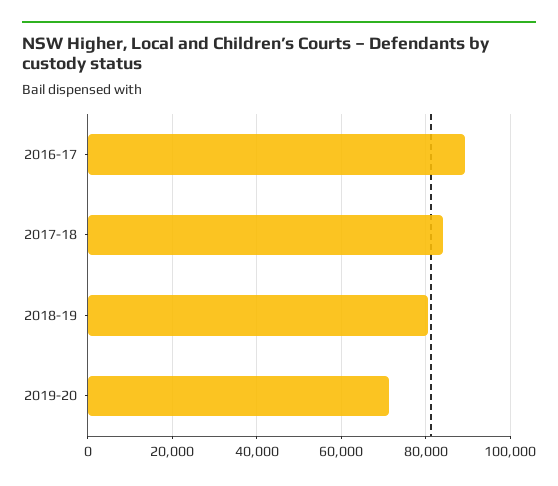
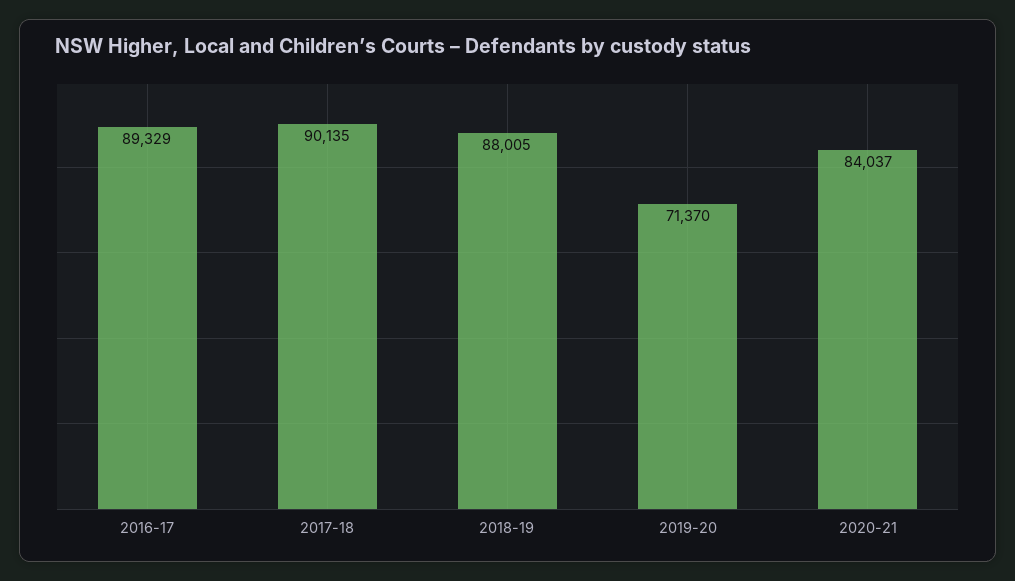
2017-18: 84000 -> 90135
2018-19: 80000 -> 88005
2020-21: none -> 84037

